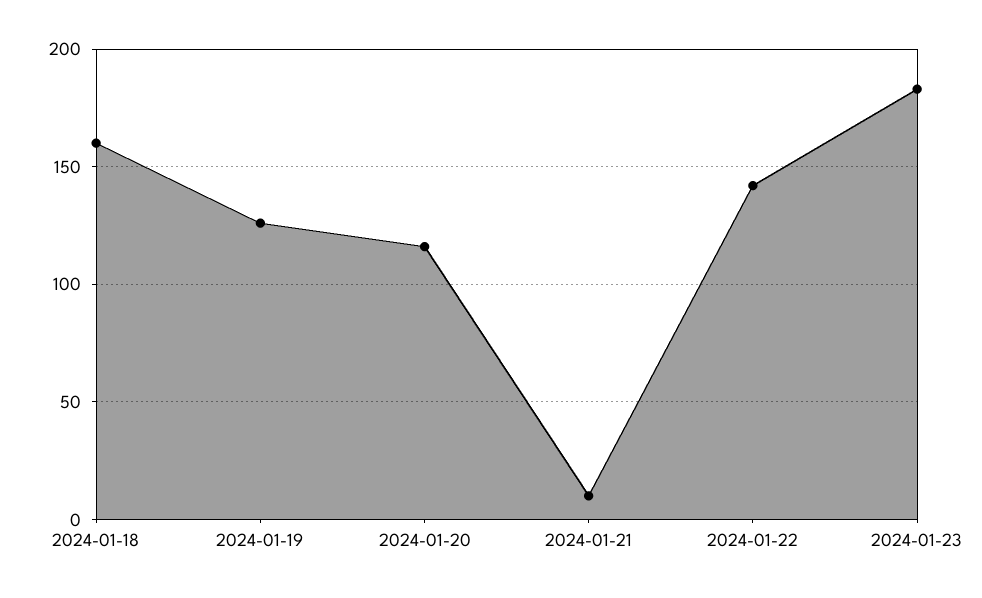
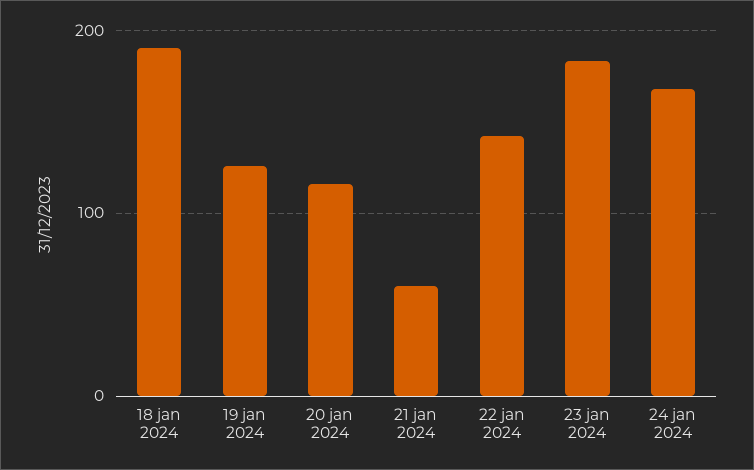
2024-01-18: 160 -> 190
2024-01-21: 10 -> 60
24 jan 2024: none -> 170

